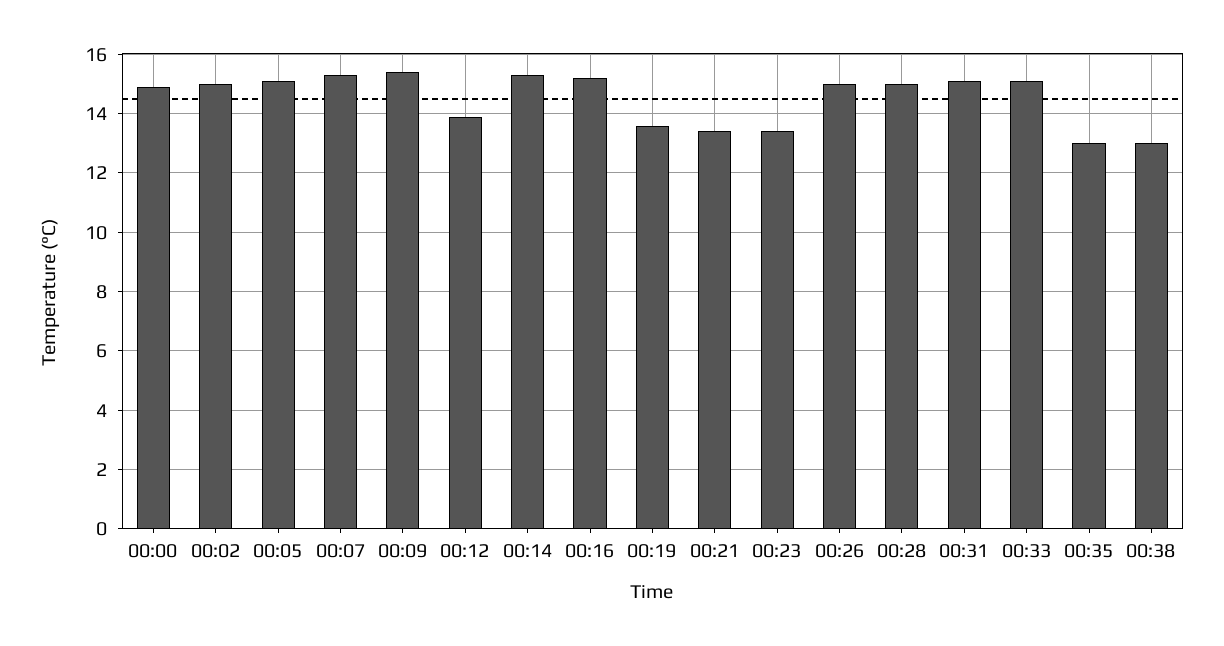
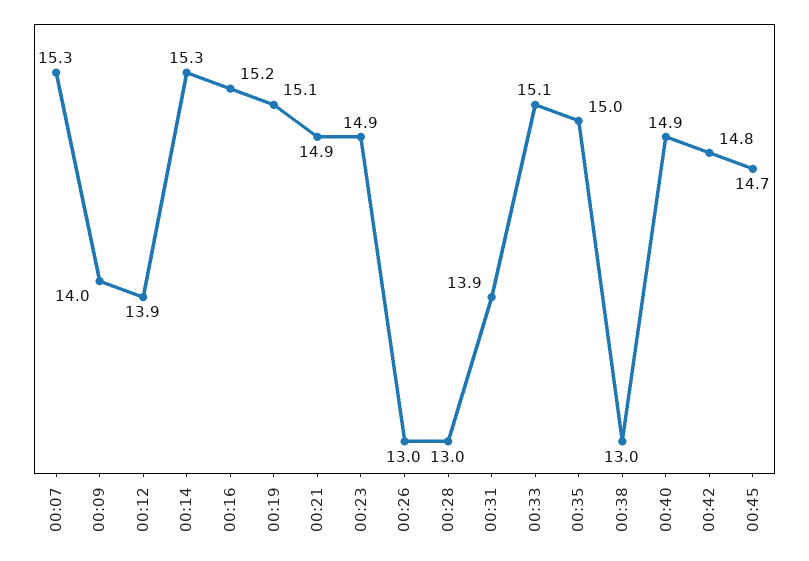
00:00: 15 -> none
00:02: 15 -> none
00:05: 15 -> none
00:09: 15.5 -> 14
00:19: 13.5 -> 15.1
00:21: 13.5 -> 14.9
00:23: 13.5 -> 14.9
00:26: 15 -> 13
00:28: 15 -> 13
00:31: 15 -> 13.9
00:35: 13 -> 15
00:40: none -> 14.9
00:42: none -> 14.8
00:45: none -> 14.7

